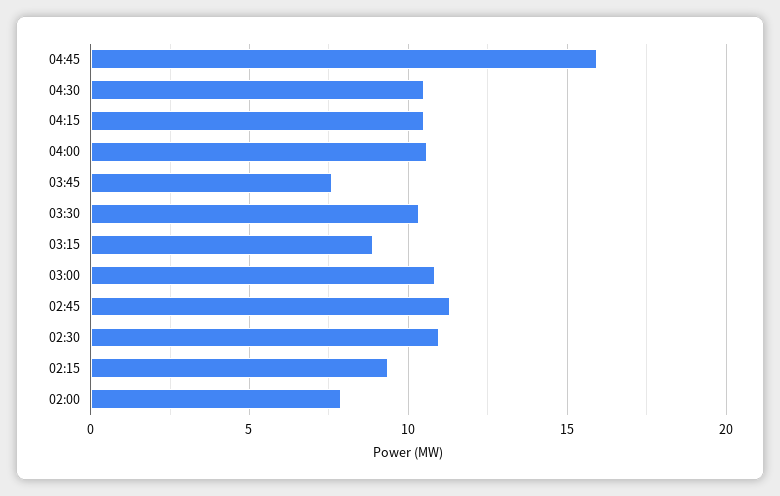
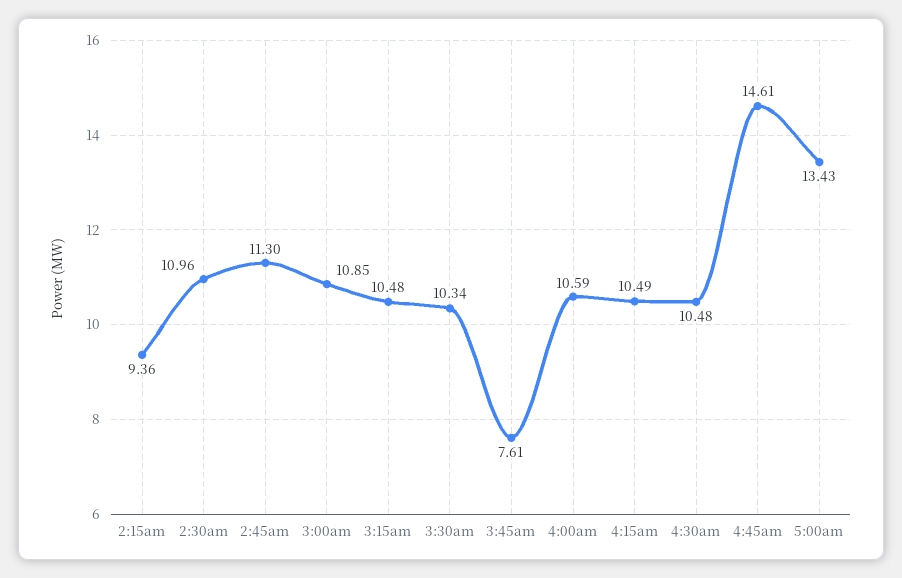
04:45: 16 -> 14.61
03:15: 9 -> 10.48
02:00: 8 -> none
5:00am: none -> 13.43

